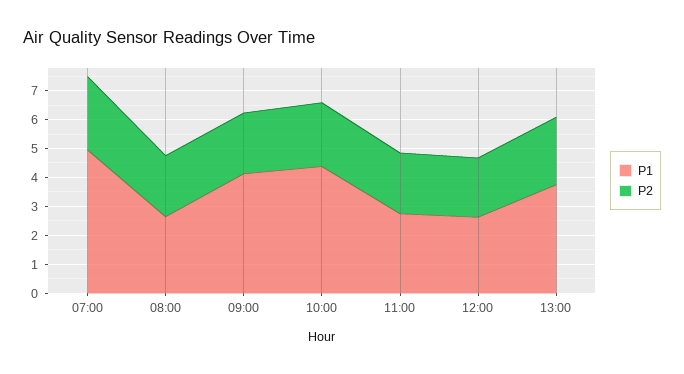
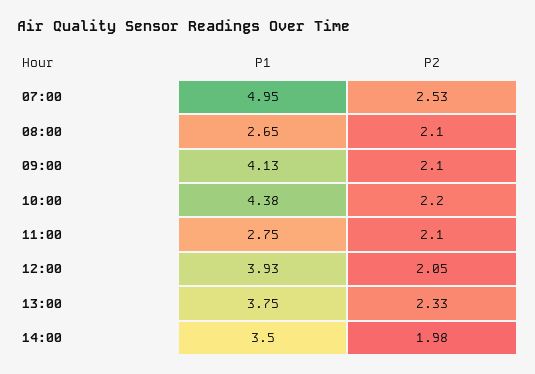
P1, 12:00: 2.5 -> 3.93
P1, 14:00: none -> 3.5
P2, 14:00: none -> 1.98

